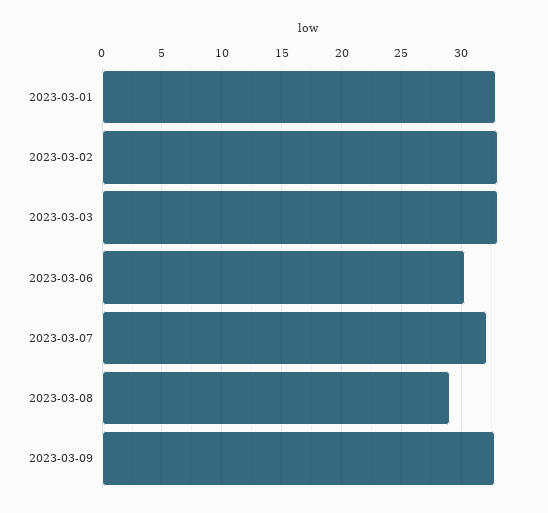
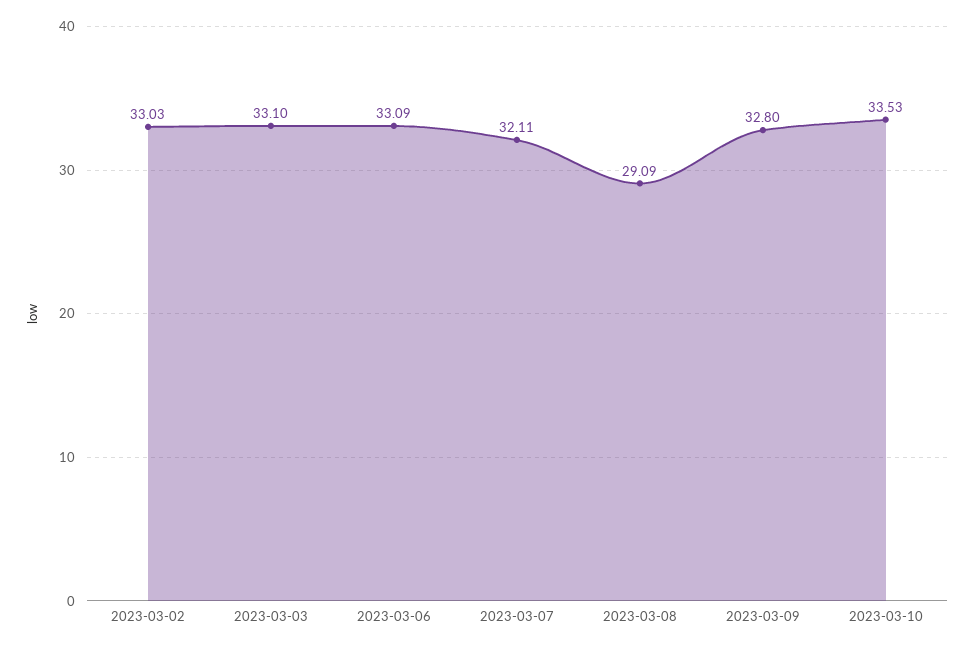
2023-03-01: 33 -> none
2023-03-06: 30 -> 33.09
2023-03-10: none -> 33.53

